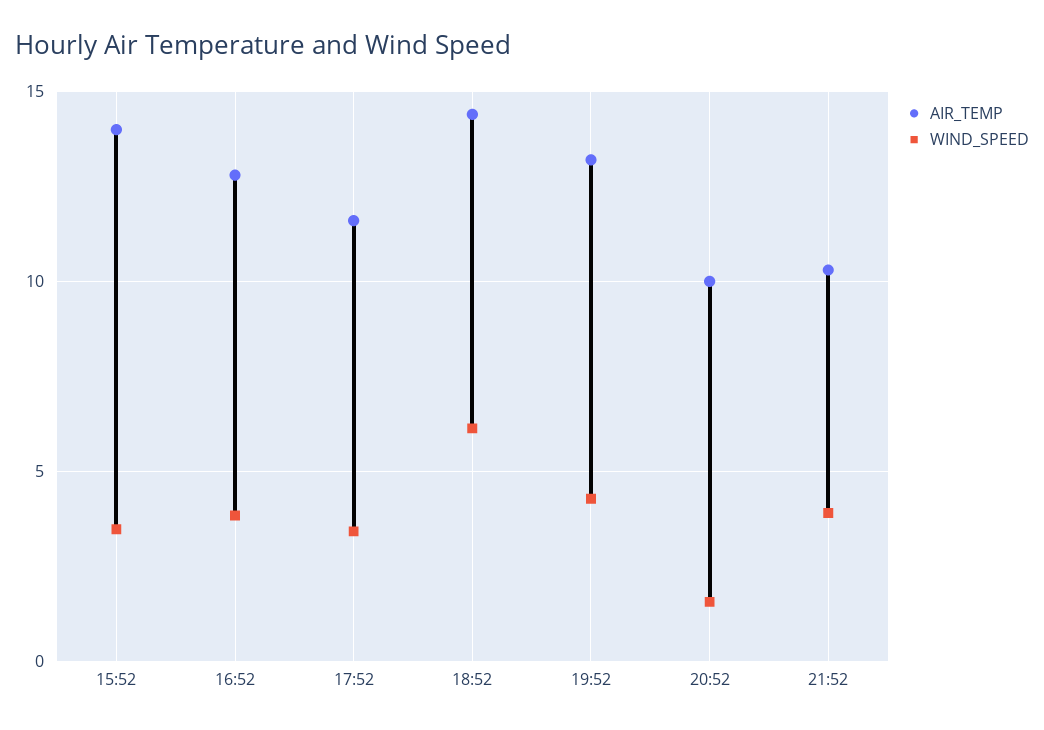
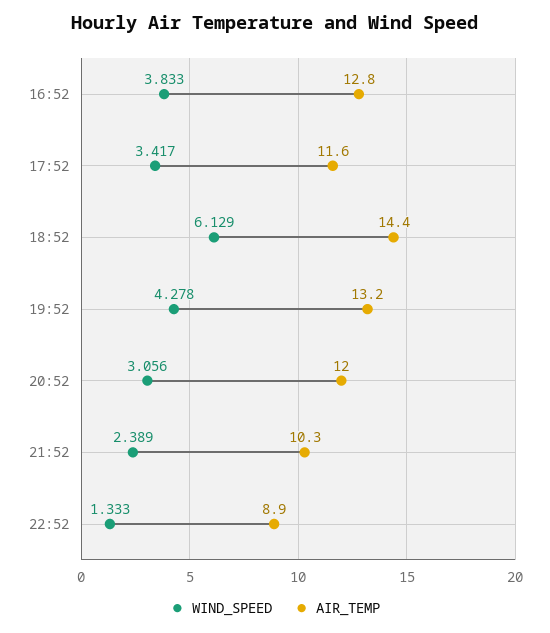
AIR_TEMP, 15:52: 14 -> none
WIND_SPEED, 15:52: 3.5 -> none
AIR_TEMP, 20:52: 10 -> 12
WIND_SPEED, 20:52: 1.5 -> 3.056
WIND_SPEED, 21:52: 4 -> 2.389
WIND_SPEED, 22:52: none -> 1.333
AIR_TEMP, 22:52: none -> 8.9

